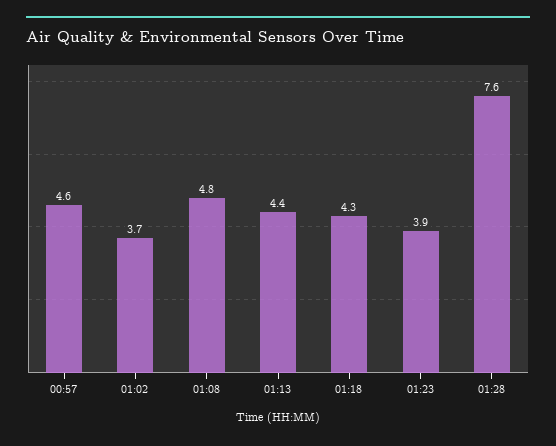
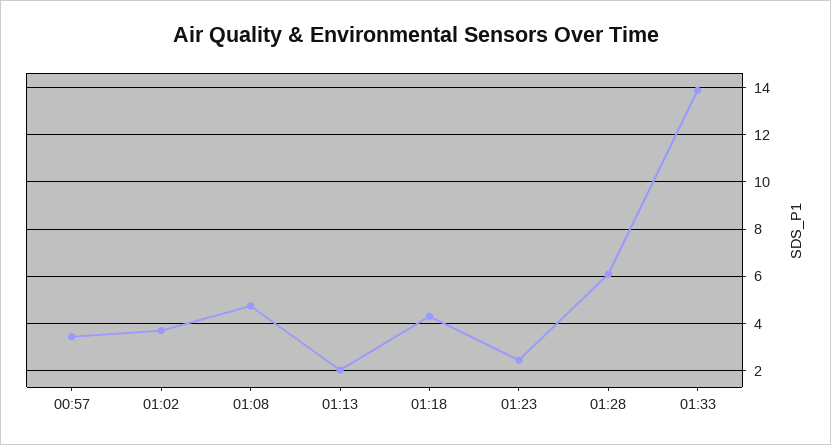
00:57: 4.6 -> 3.5
01:13: 4.4 -> 2
01:23: 3.9 -> 2.5
01:28: 7.6 -> 6
01:33: none -> 14

